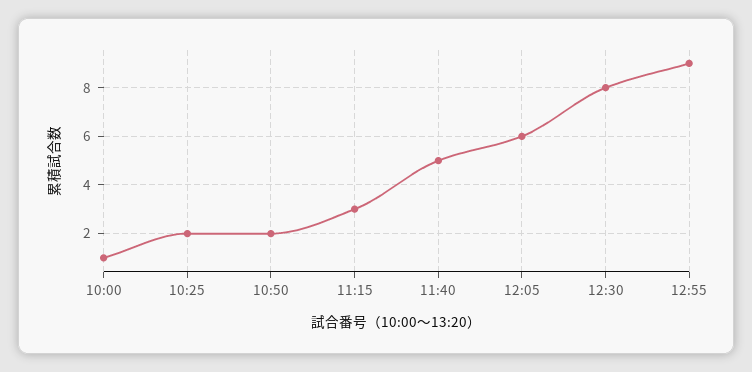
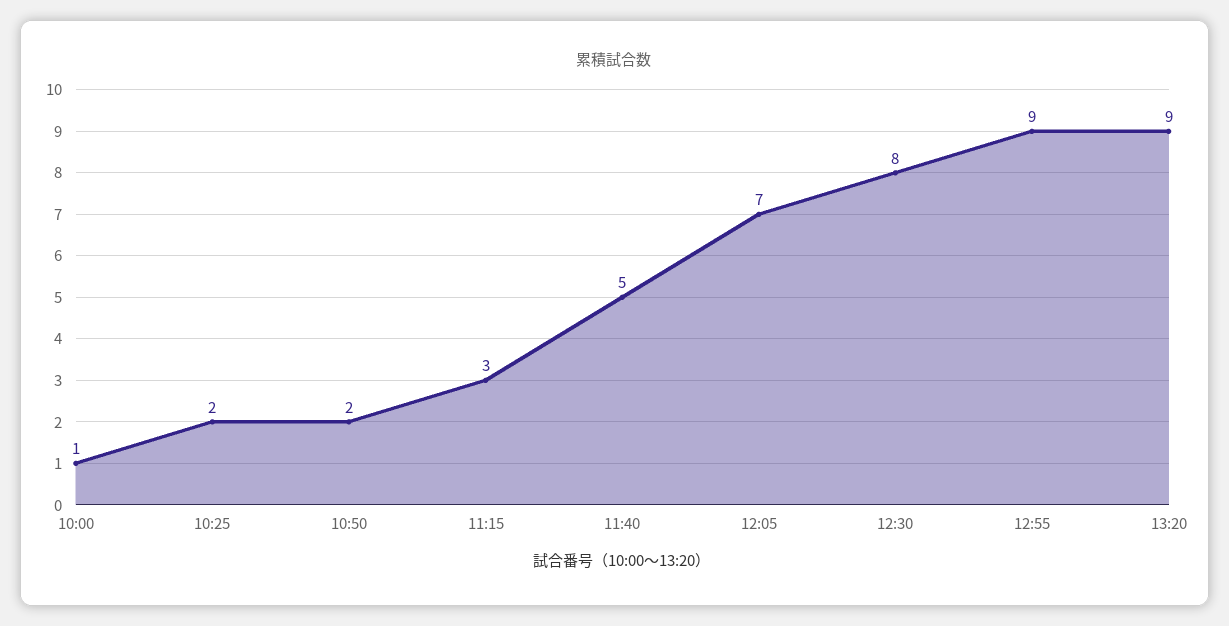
12:05: 6 -> 7
13:20: none -> 9

